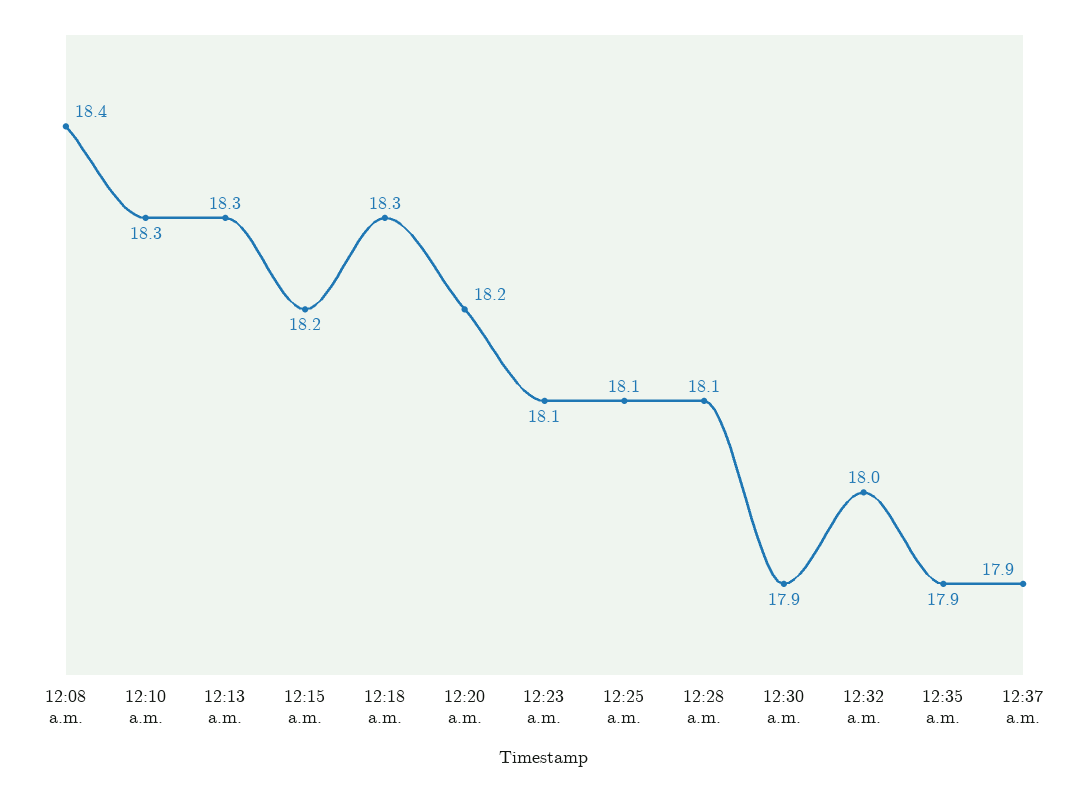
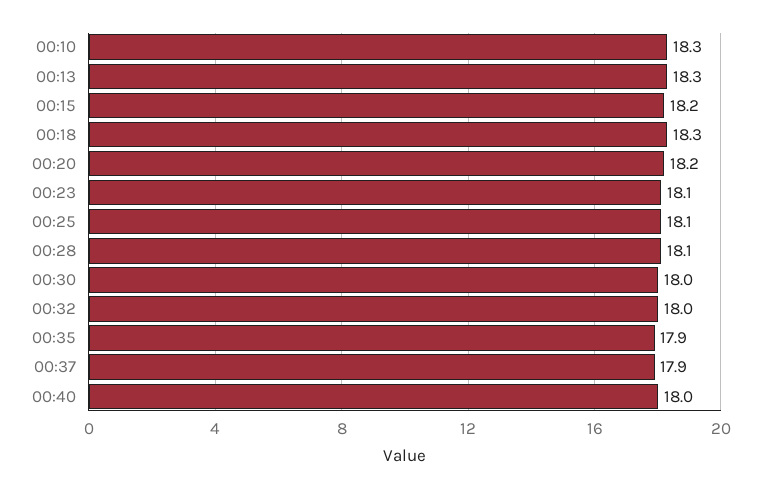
12:08 a.m.: 18.4 -> none
12:30 a.m.: 17.9 -> 18
00:40: none -> 18

